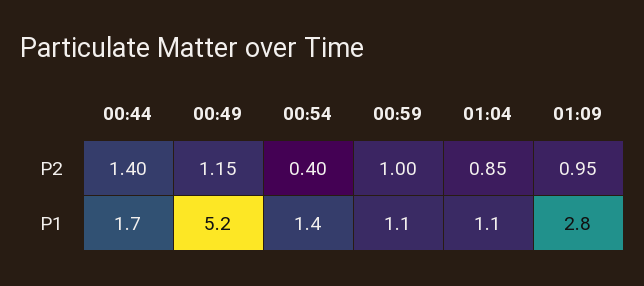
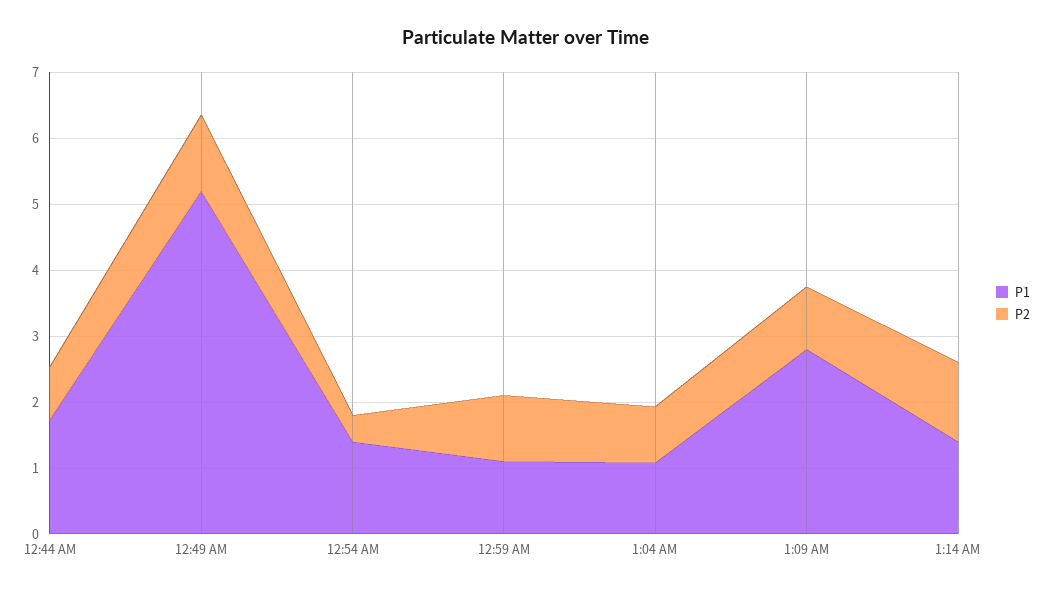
P2, 00:44: 1.4 -> 0.8
P1, 1:14 AM: none -> 1.4
P2, 1:14 AM: none -> 1.2

